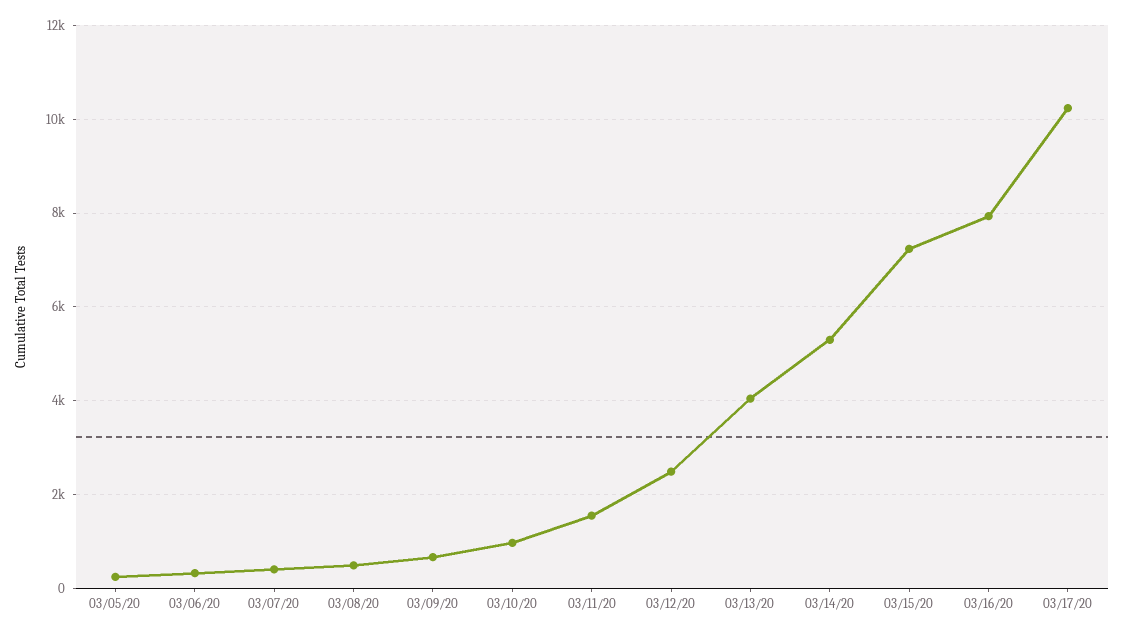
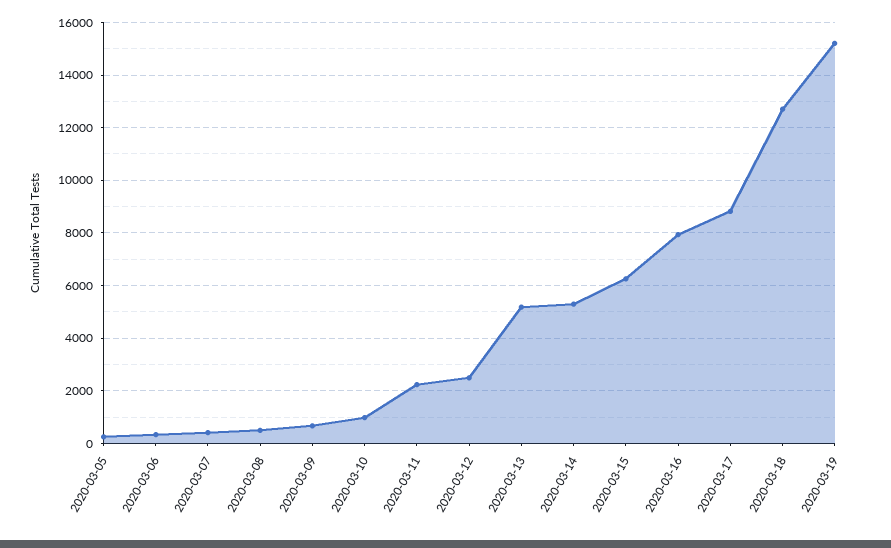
03/11/20: 1600 -> 2250
03/13/20: 4000 -> 5250
03/15/20: 7200 -> 6250
03/17/20: 10200 -> 8750
2020-03-18: none -> 12750
2020-03-19: none -> 15250

